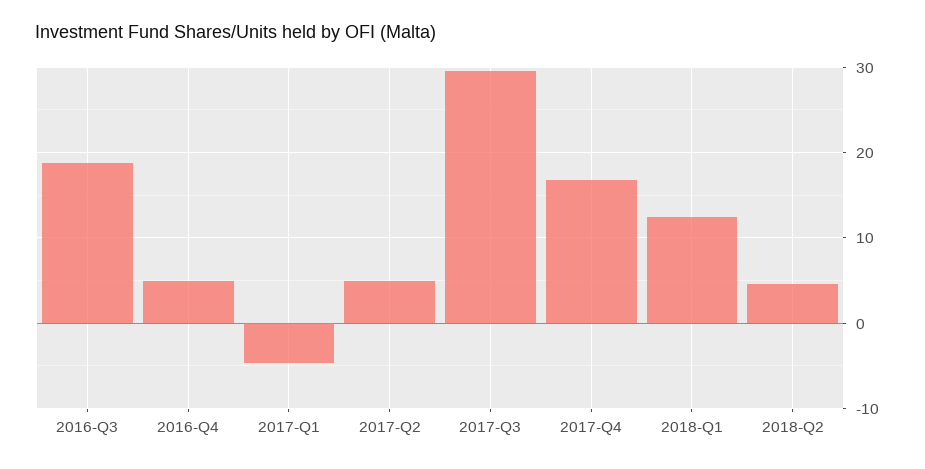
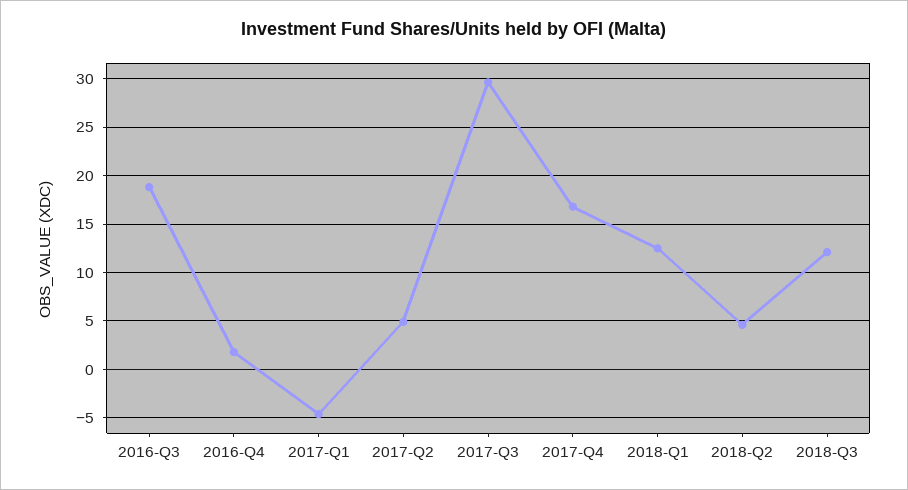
2016-Q4: 5 -> 2
2018-Q3: none -> 12

